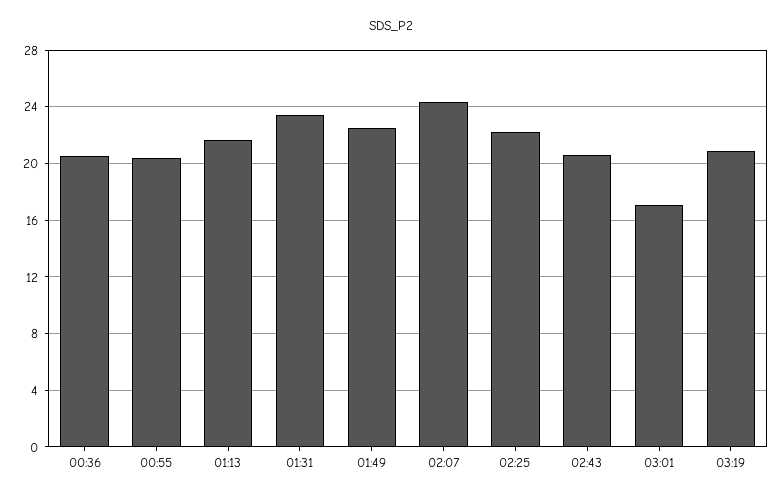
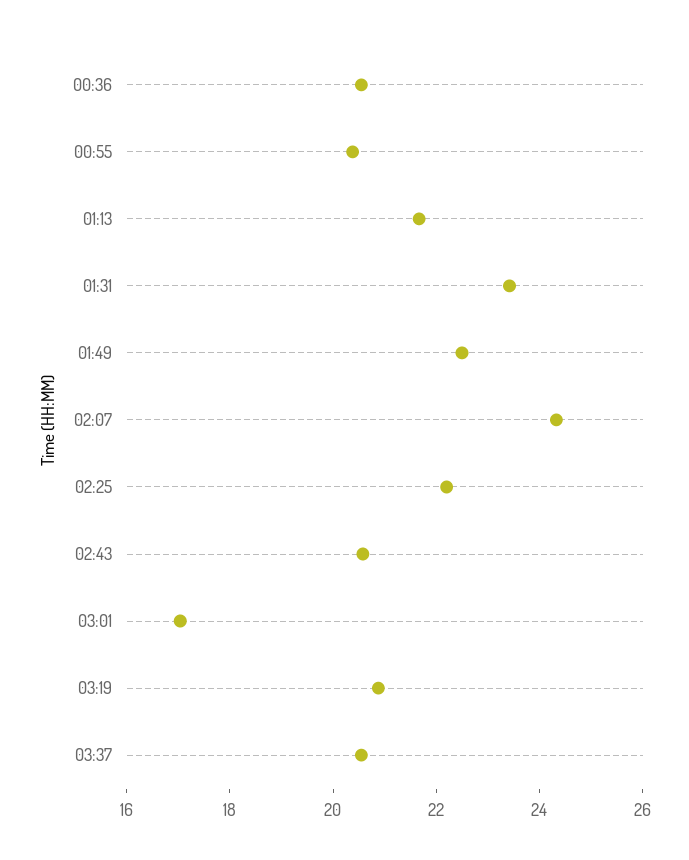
03:37: none -> 20.5

